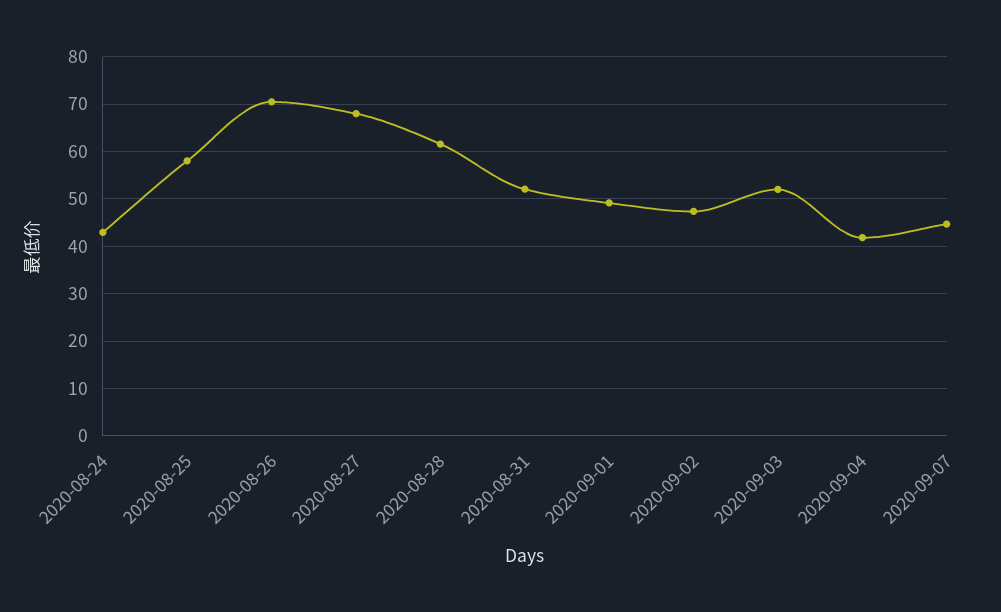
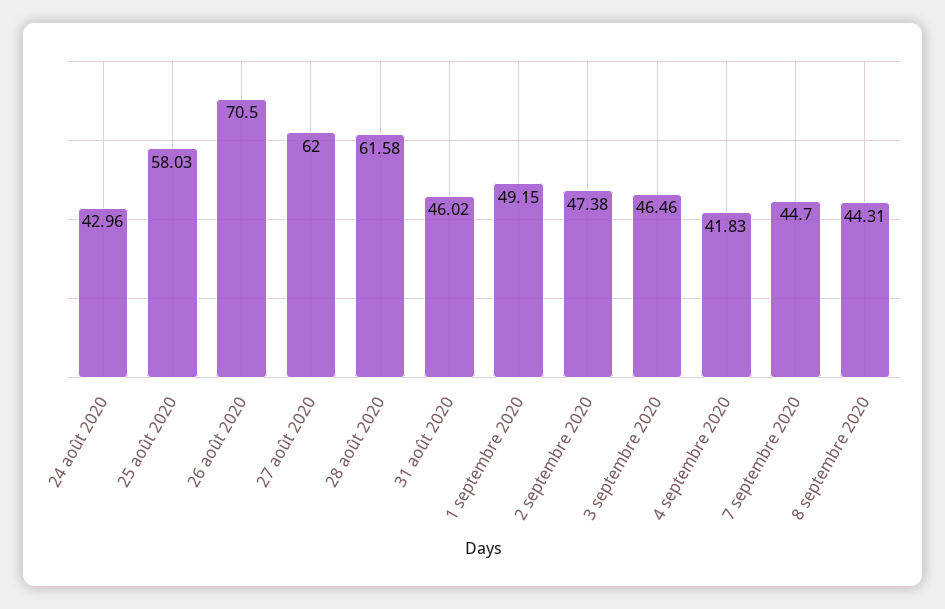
2020-08-27: 68 -> 62
2020-08-31: 52 -> 46.02
2020-09-03: 52 -> 46.46
8 septembre 2020: none -> 44.31

